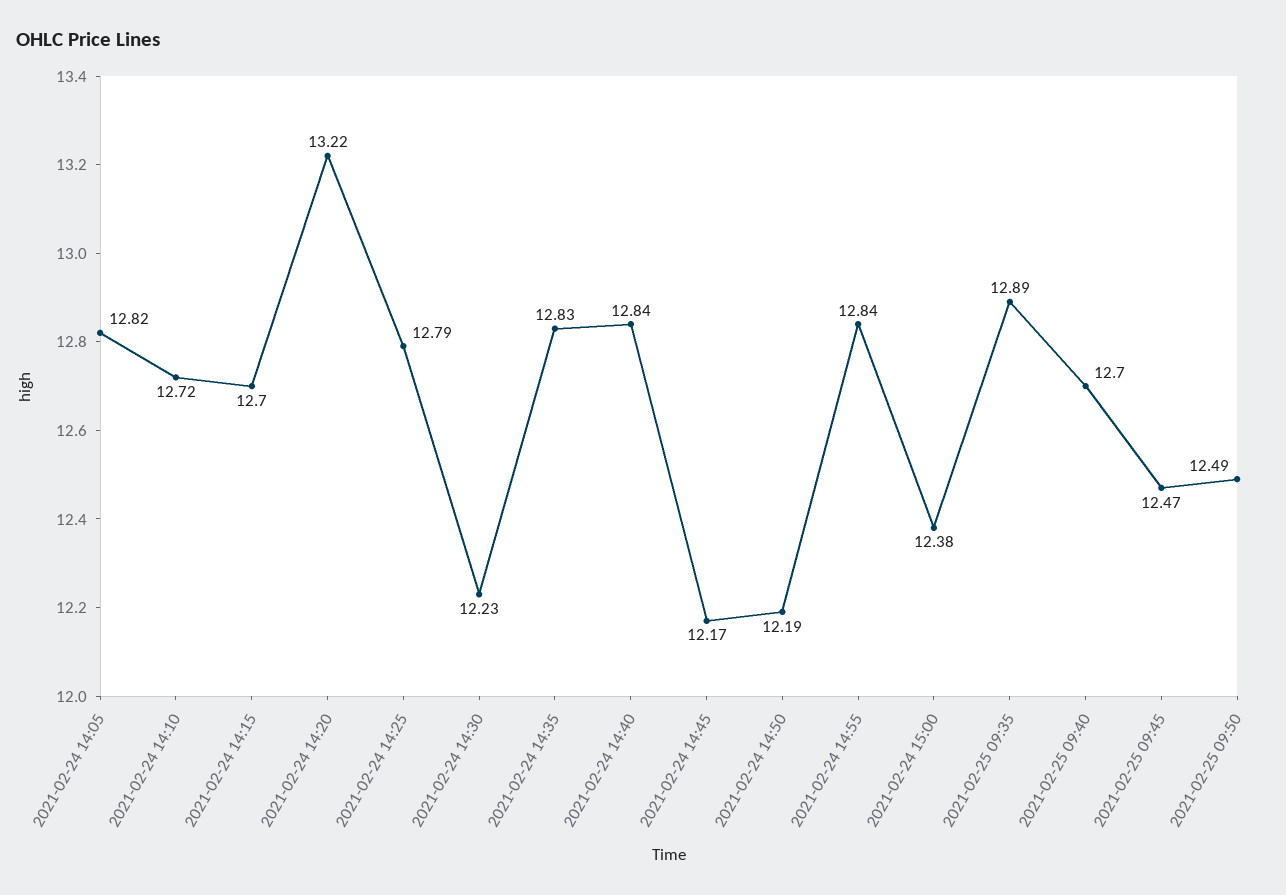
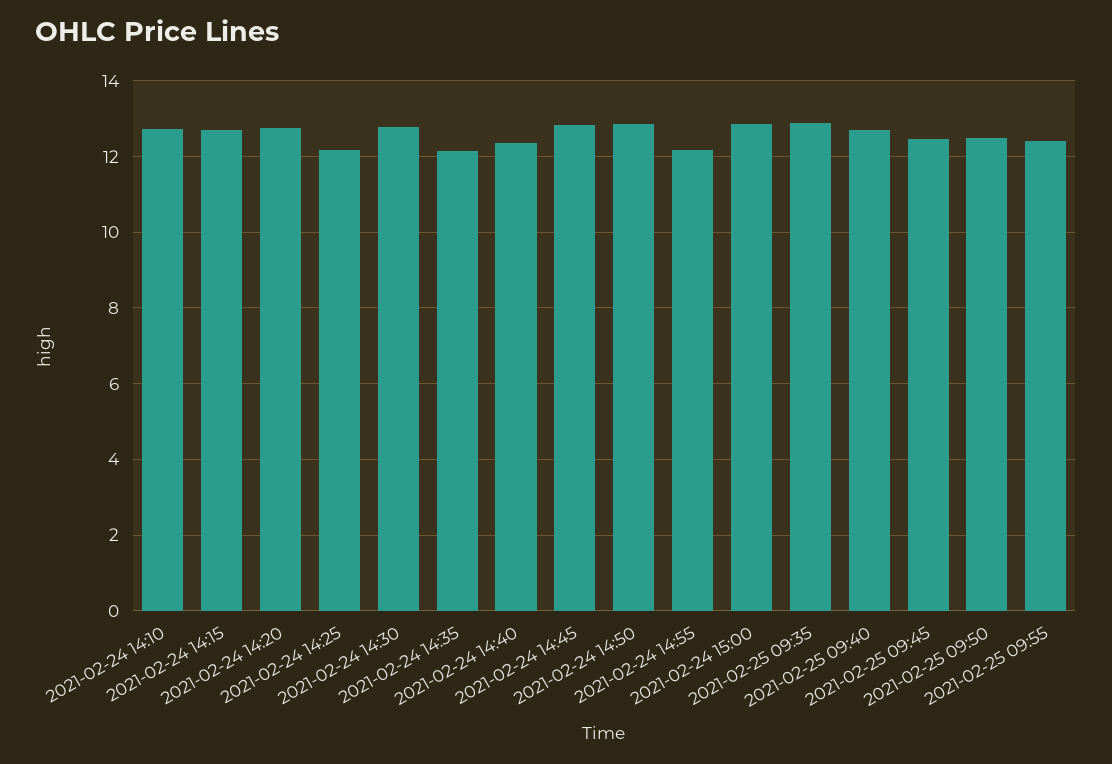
2021-02-24 14:05: 12.82 -> none
2021-02-24 14:20: 13.22 -> 12.8
2021-02-24 14:25: 12.79 -> 12.2
2021-02-24 14:30: 12.23 -> 12.8
2021-02-24 14:35: 12.83 -> 12.2
2021-02-24 14:40: 12.84 -> 12.4
2021-02-24 14:45: 12.17 -> 12.8
2021-02-24 14:50: 12.19 -> 12.8
2021-02-24 14:55: 12.84 -> 12.2
2021-02-24 15:00: 12.38 -> 12.8
2021-02-25 09:55: none -> 12.4

